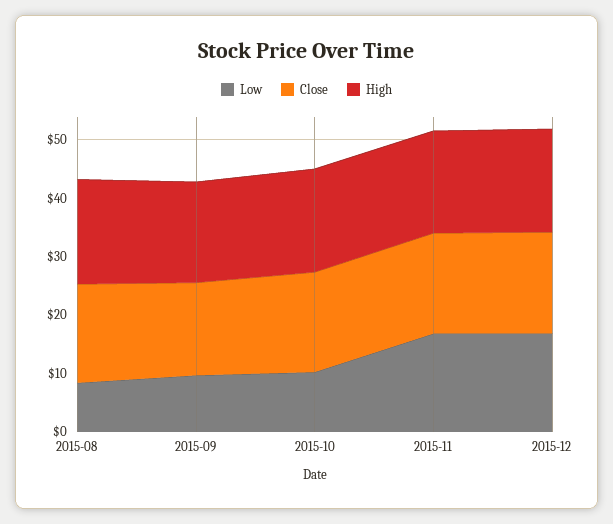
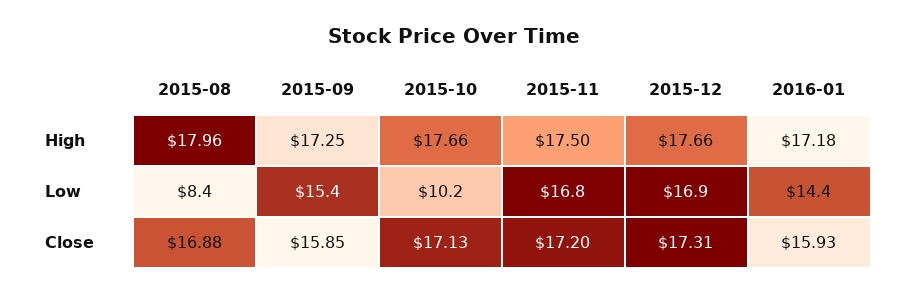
Low, 2015-09: 10 -> 15.4
High, 2016-01: none -> 17.18
Low, 2016-01: none -> 14.4
Close, 2016-01: none -> 15.93

